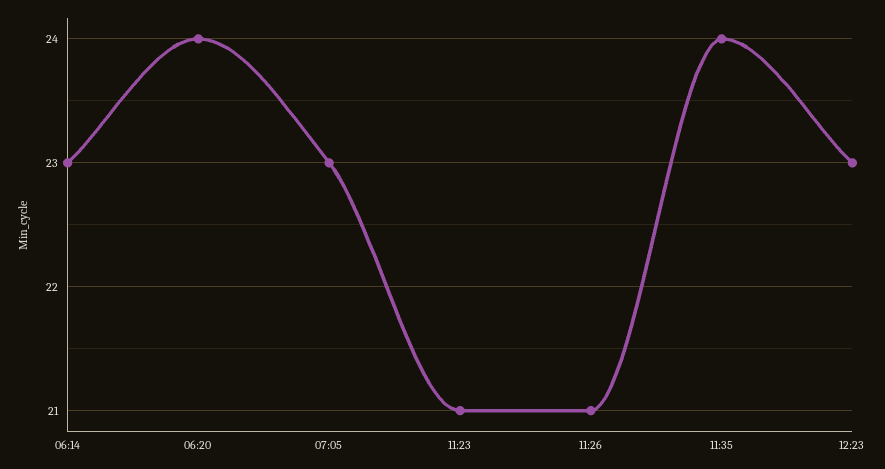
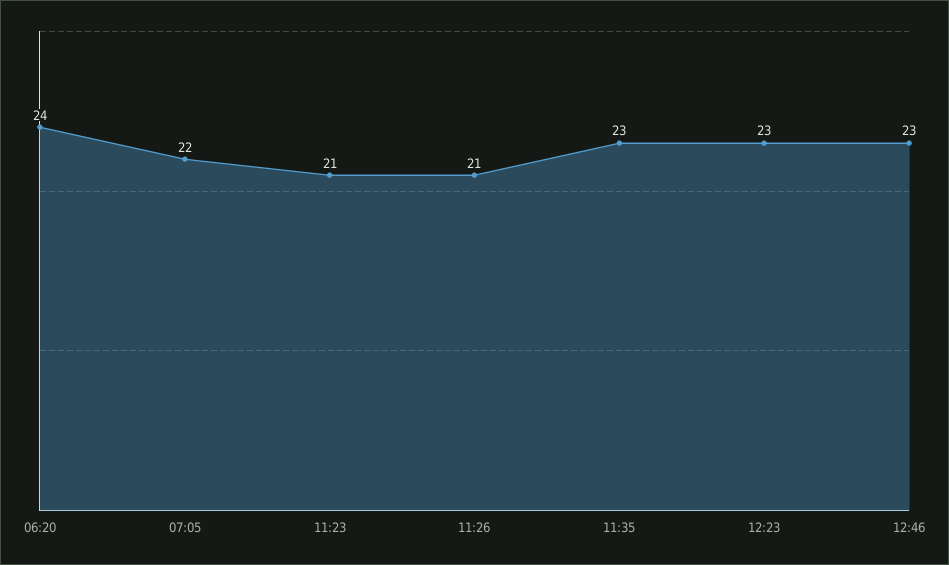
06:14: 23 -> none
07:05: 23 -> 22
11:35: 24 -> 23
12:46: none -> 23

